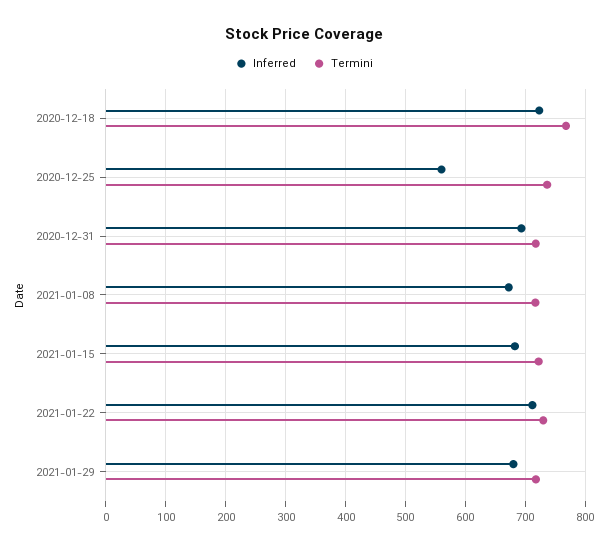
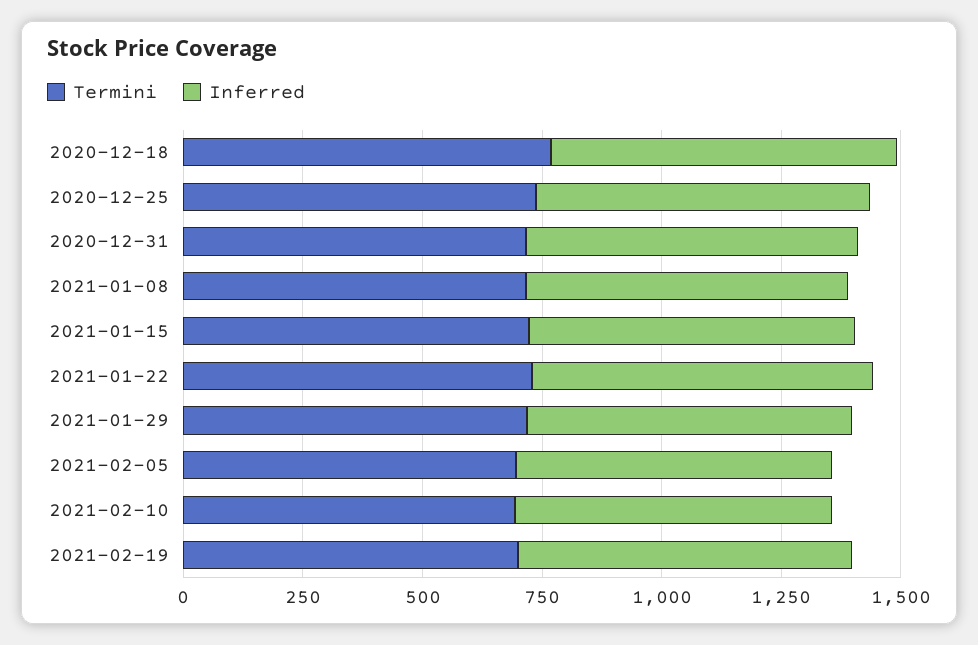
Inferred, 2020-12-25: 560 -> 700
Termini, 2021-02-05: none -> 700
Inferred, 2021-02-05: none -> 650
Termini, 2021-02-10: none -> 700
Inferred, 2021-02-10: none -> 650
Termini, 2021-02-19: none -> 700
Inferred, 2021-02-19: none -> 700

